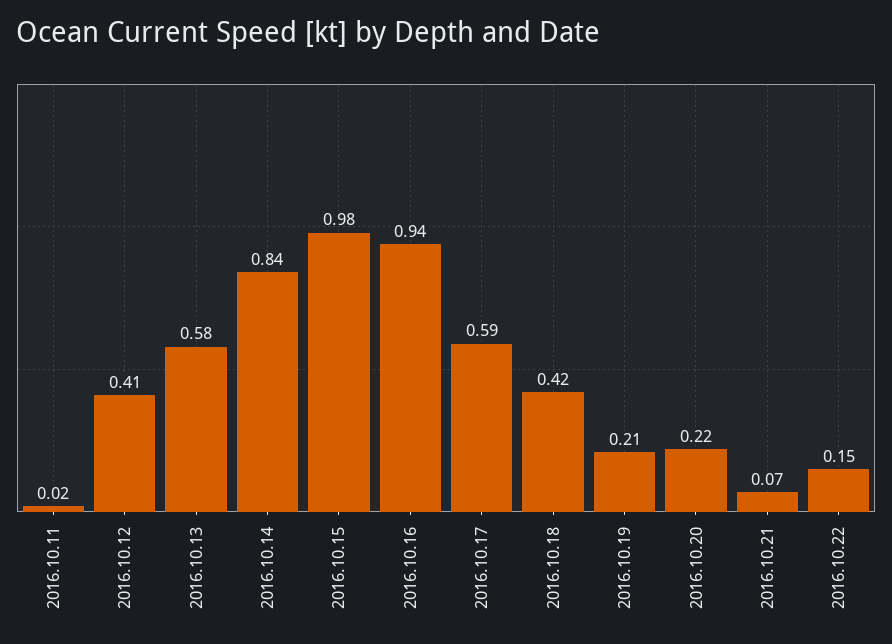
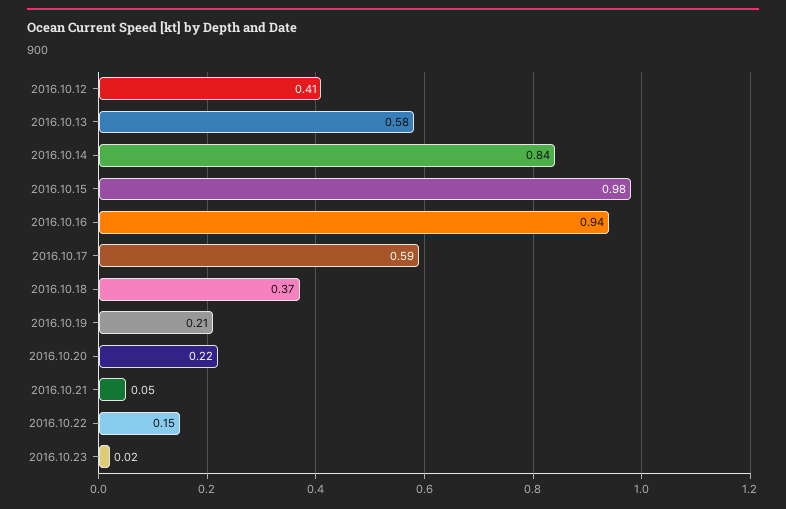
2016.10.11: 0.02 -> none
2016.10.18: 0.42 -> 0.37
2016.10.21: 0.07 -> 0.05
2016.10.23: none -> 0.02

